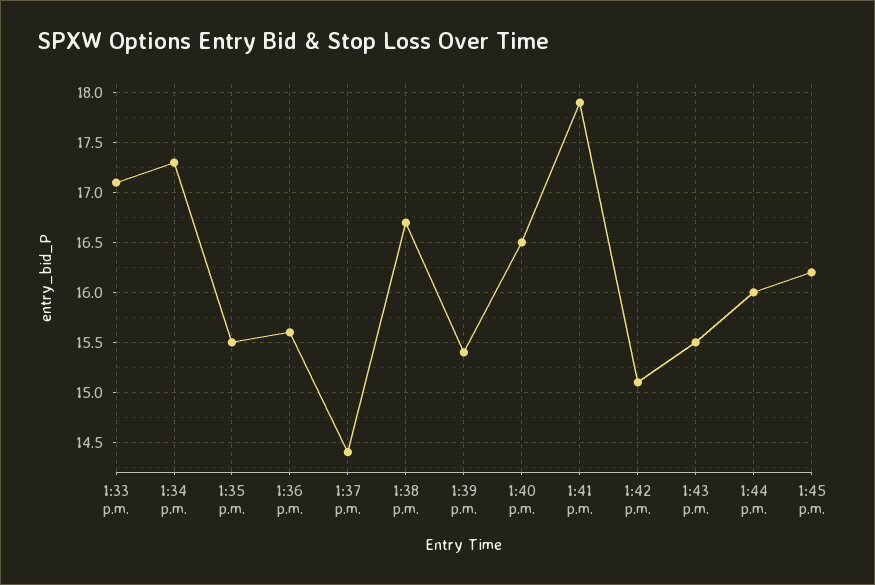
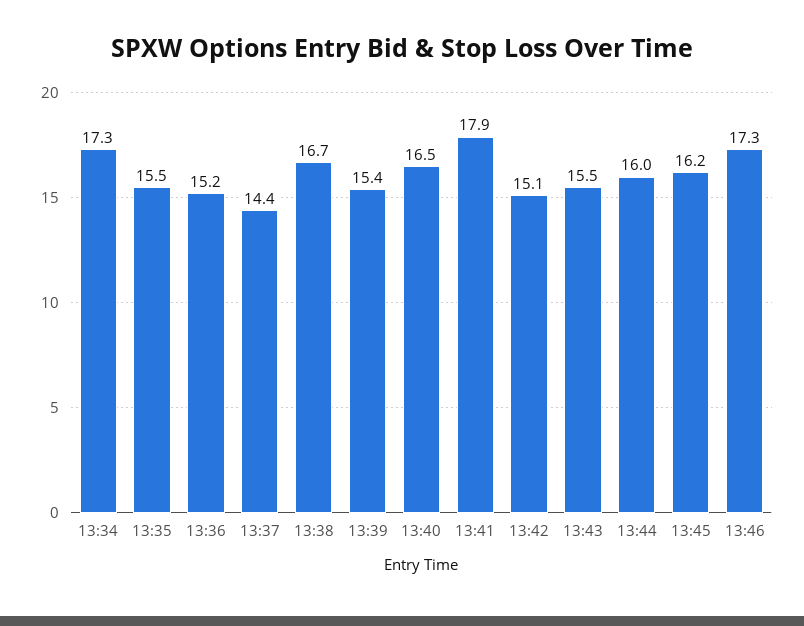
1:33 p.m.: 17.1 -> none
1:36 p.m.: 15.6 -> 15.2
13:46: none -> 17.3

